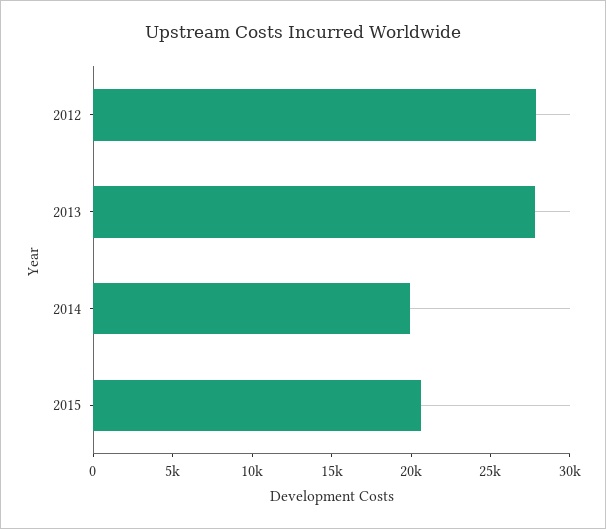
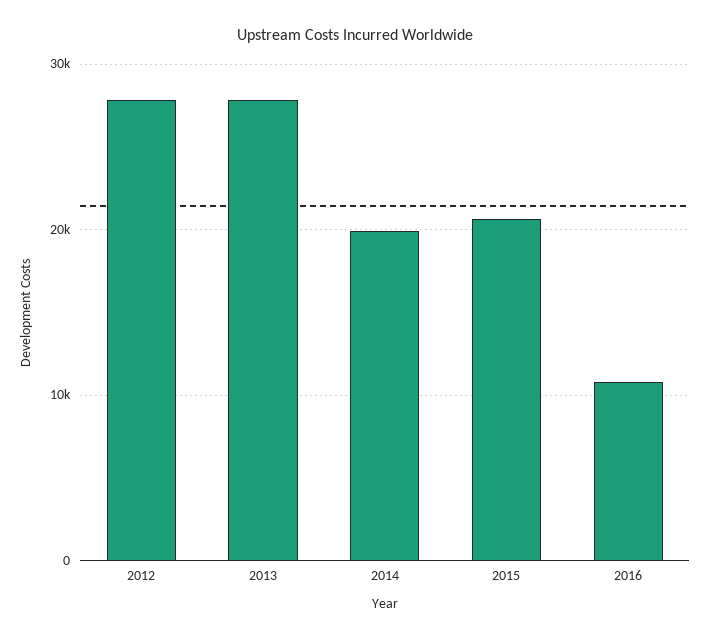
2016: none -> 11000

